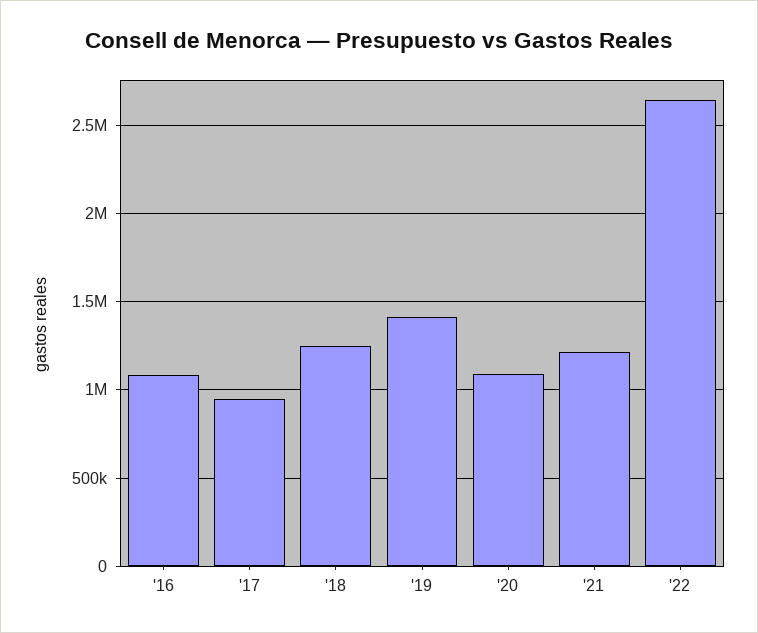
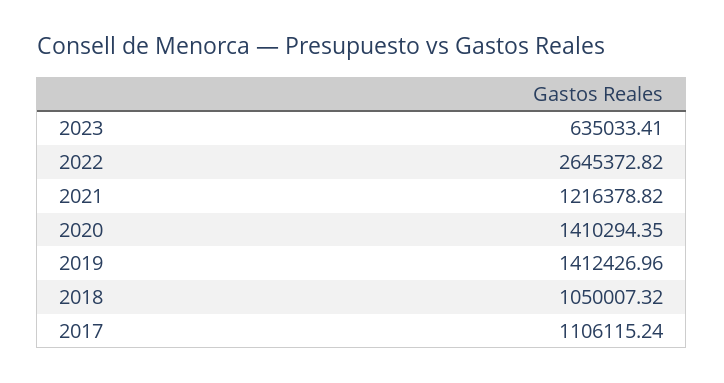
'16: 1100000 -> none
'17: 950000 -> 1106115.24
'18: 1250000 -> 1050007.32
'20: 1100000 -> 1410294.35
2023: none -> 635033.41

